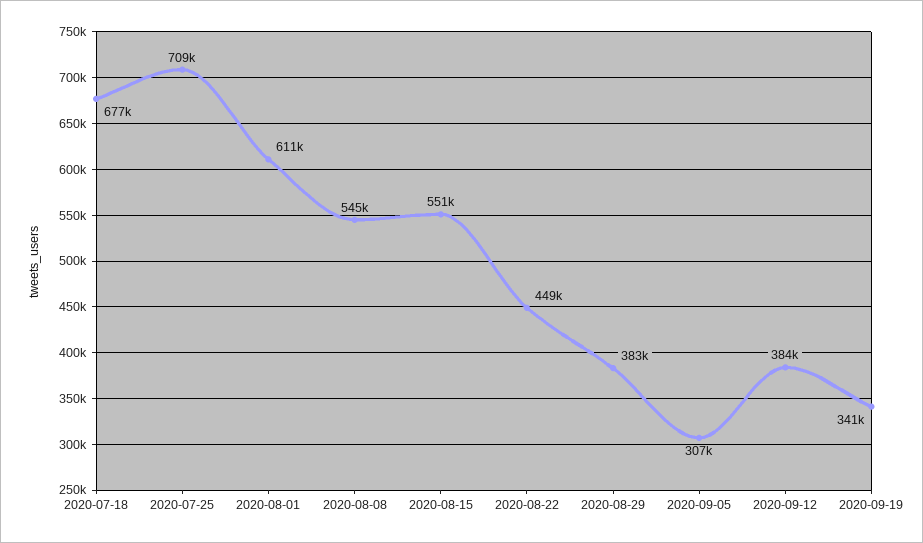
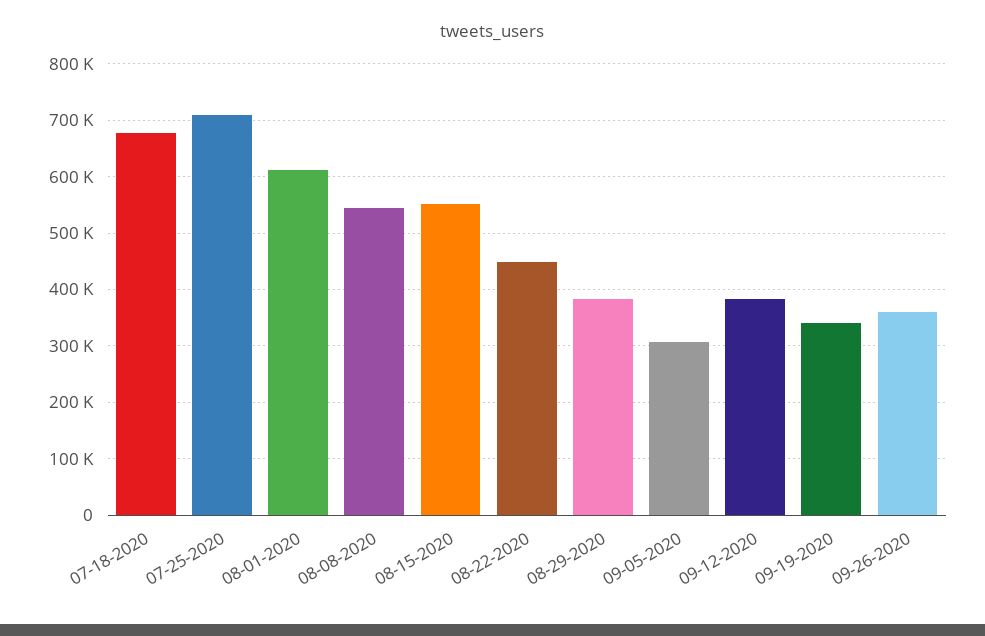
09-26-2020: none -> 360000

